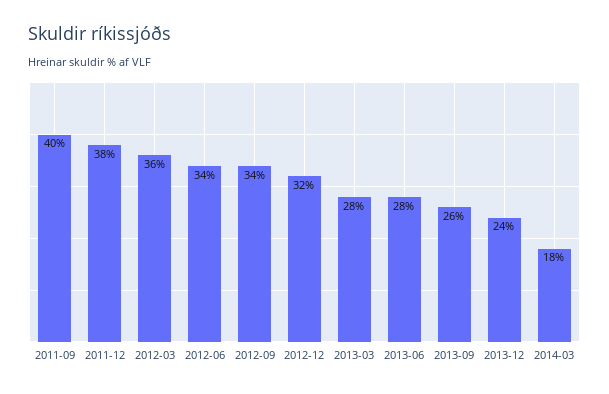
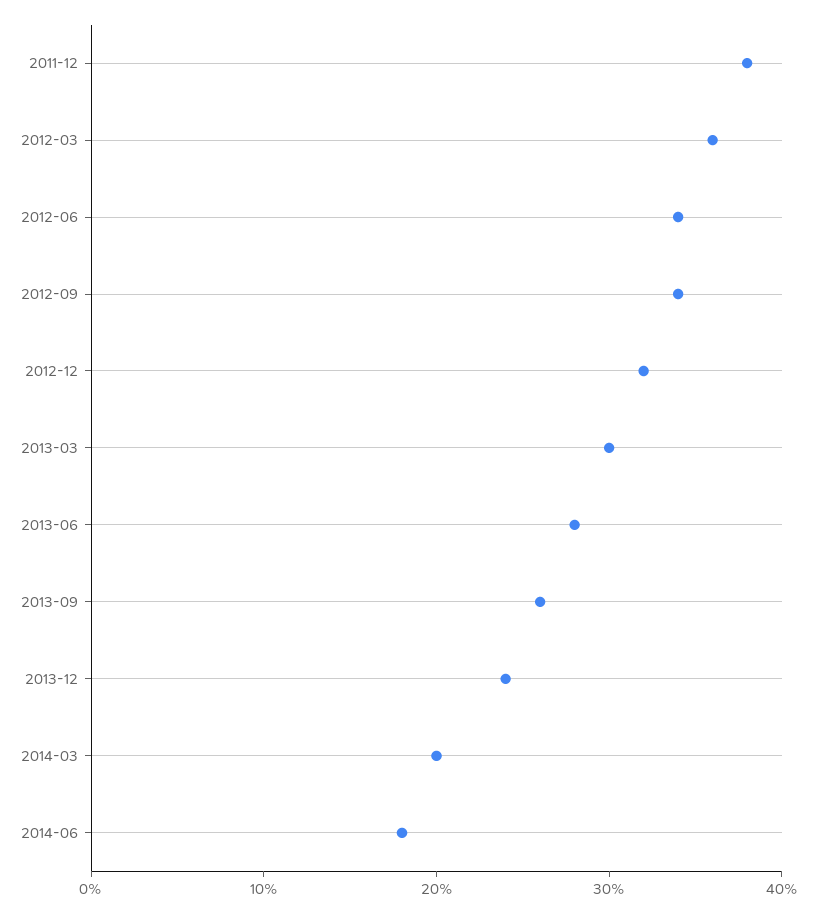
2011-09: 40 -> none
2013-03: 28 -> 30
2014-03: 18 -> 20
2014-06: none -> 18

